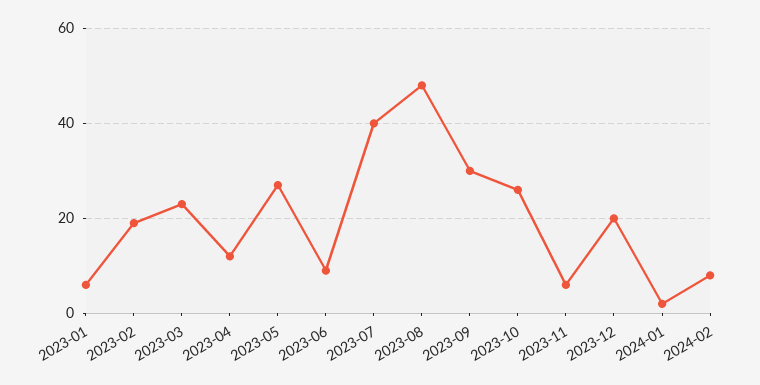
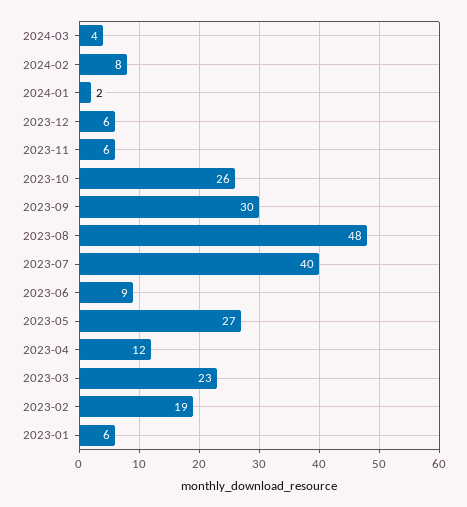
2023-12: 20 -> 6
2024-03: none -> 4

